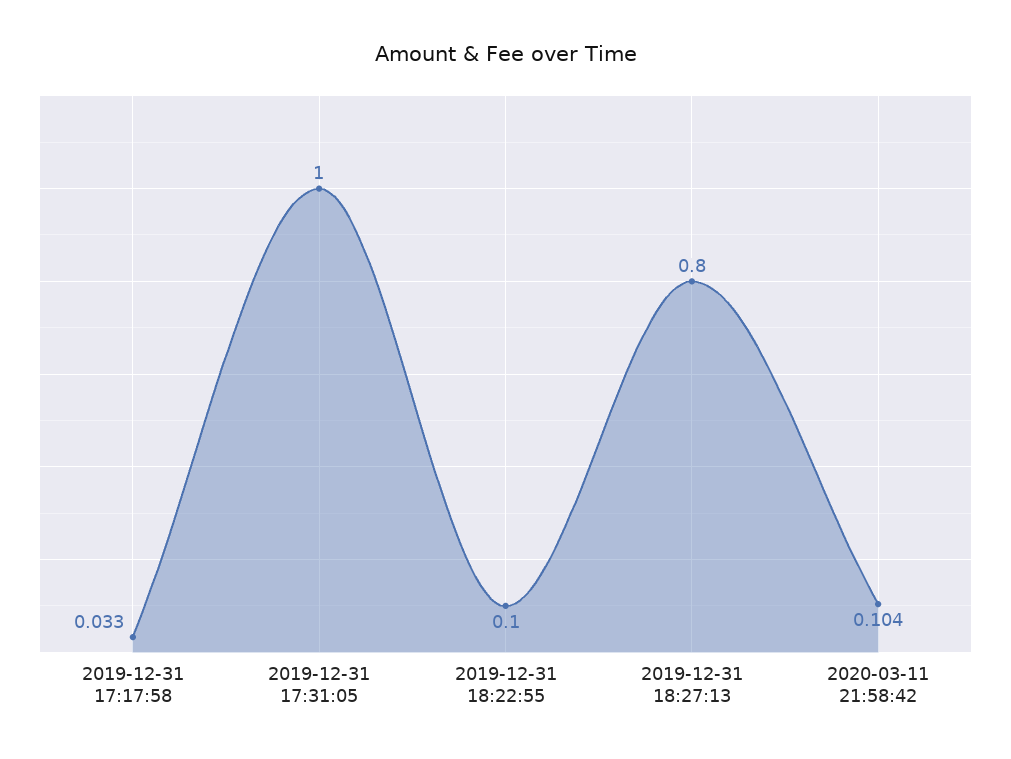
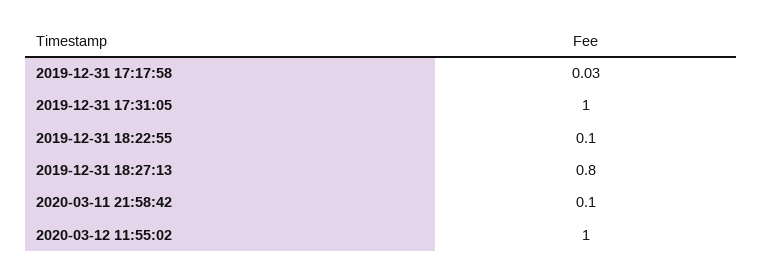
2020-03-12 11:55:02: none -> 1

